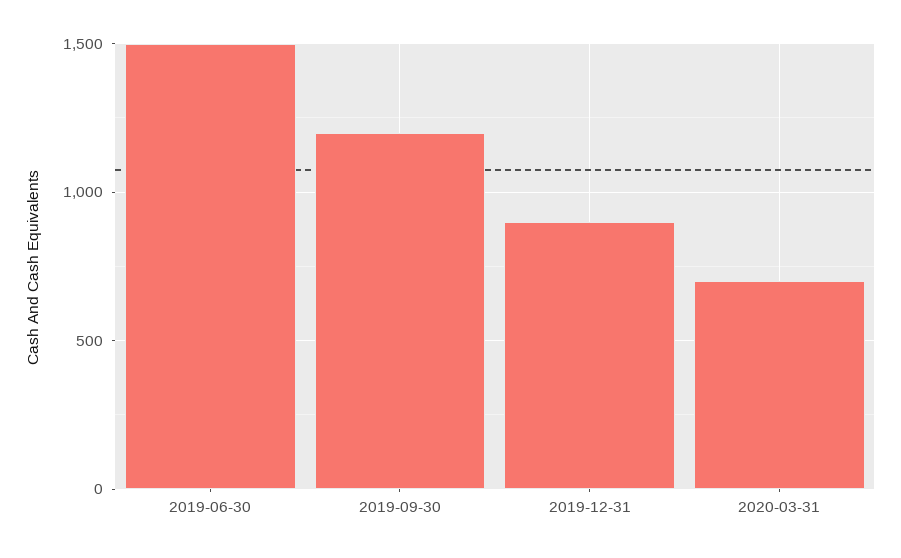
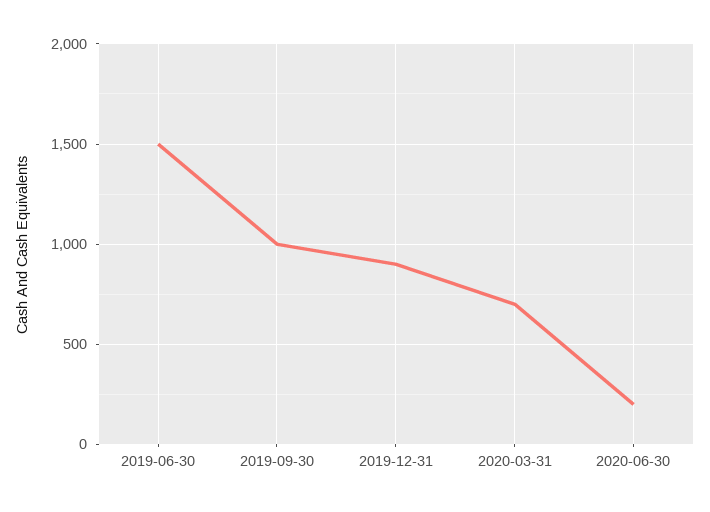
2019-09-30: 1200 -> 1000
2020-06-30: none -> 200

